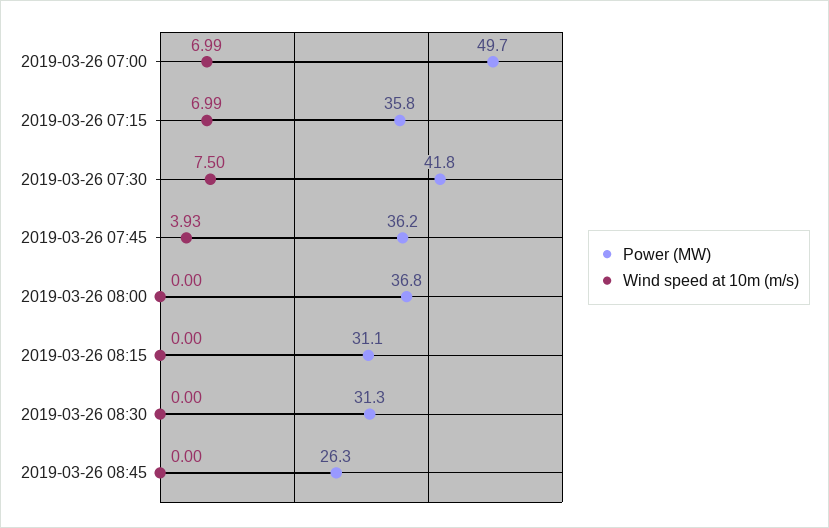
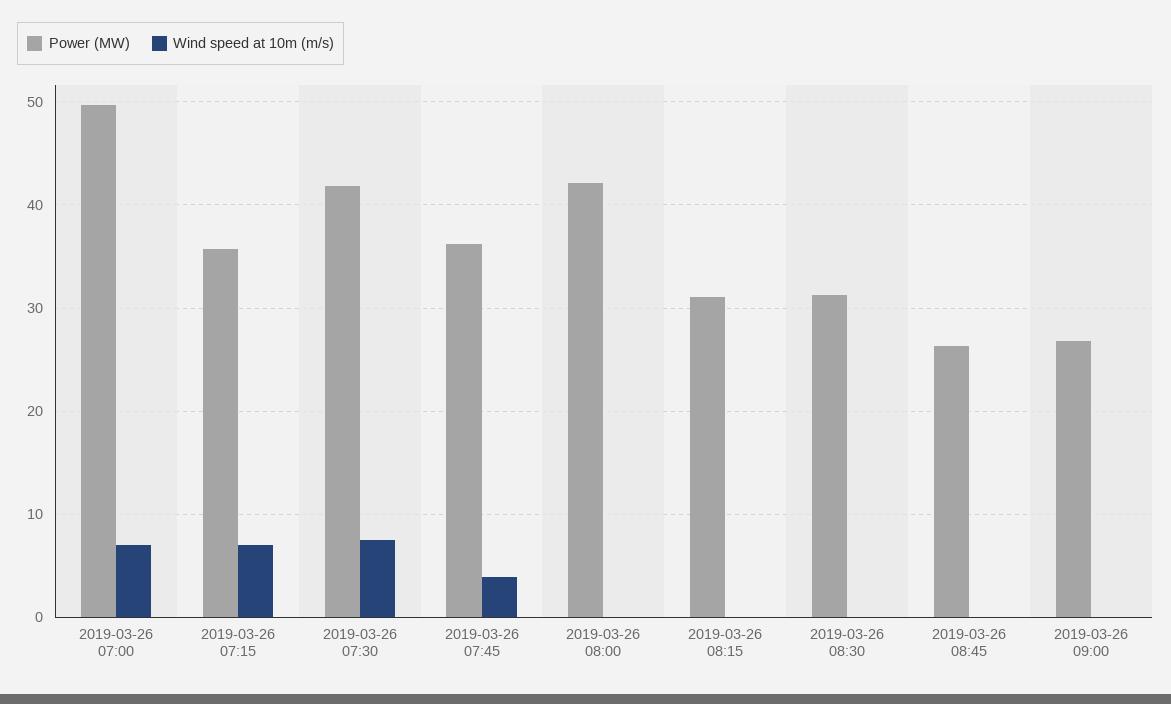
Power (MW), 2019-03-26 08:00: 36.8 -> 42
Power (MW), 2019-03-26 09:00: none -> 27
Wind speed at 10m (m/s), 2019-03-26 09:00: none -> 0

